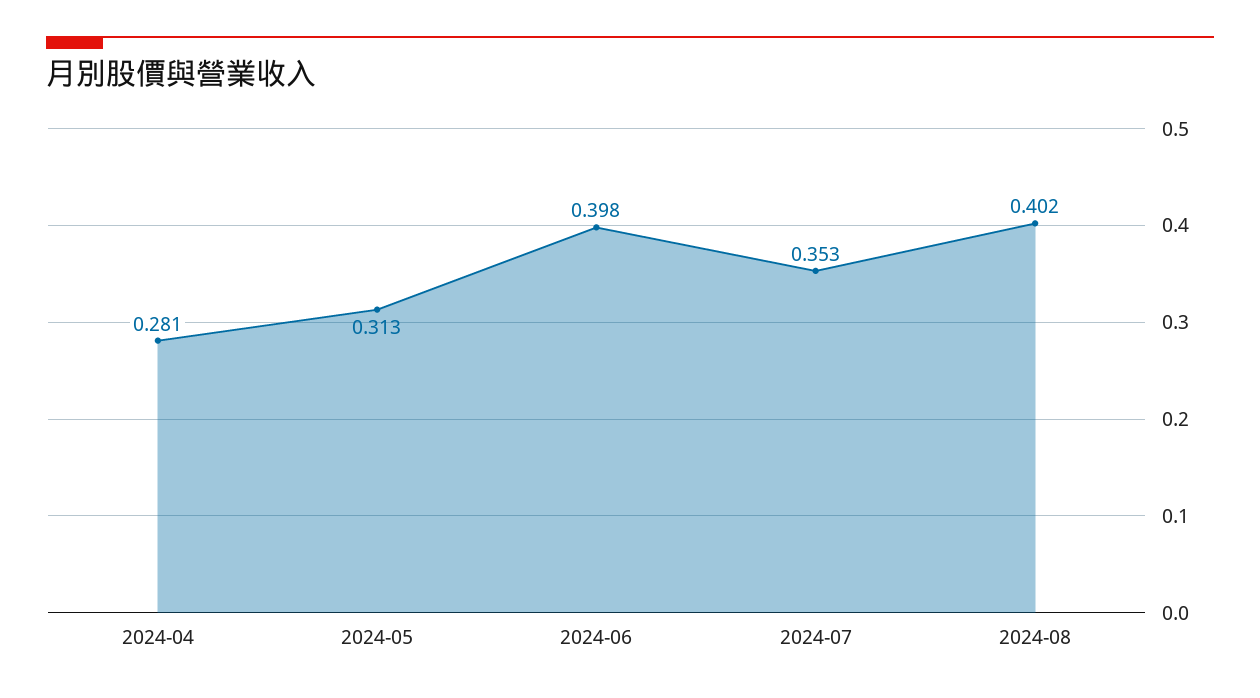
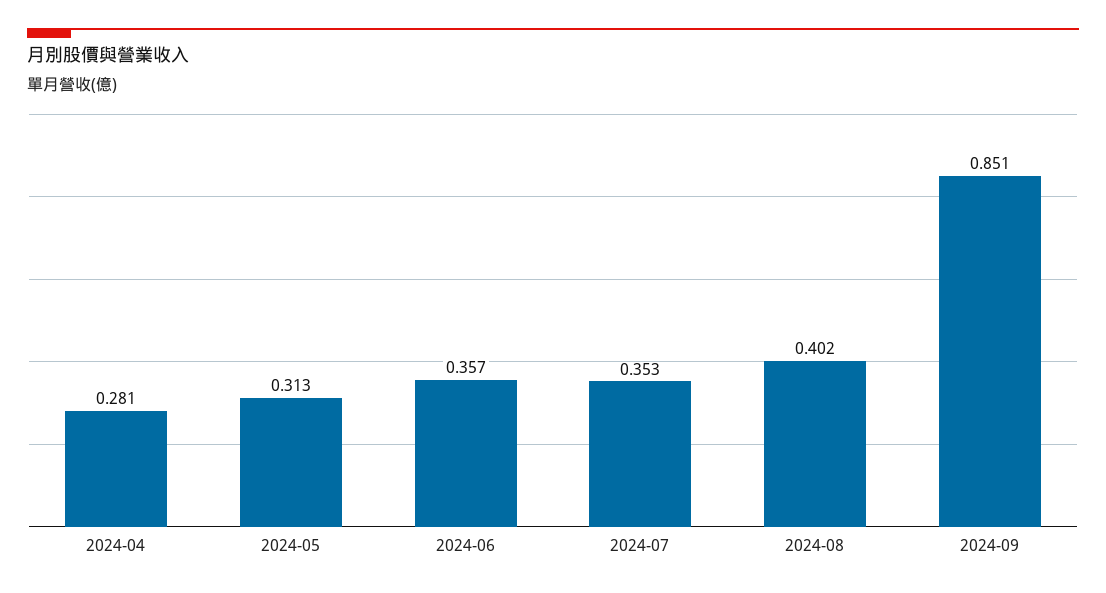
2024-06: 0.398 -> 0.357
2024-09: none -> 0.851

